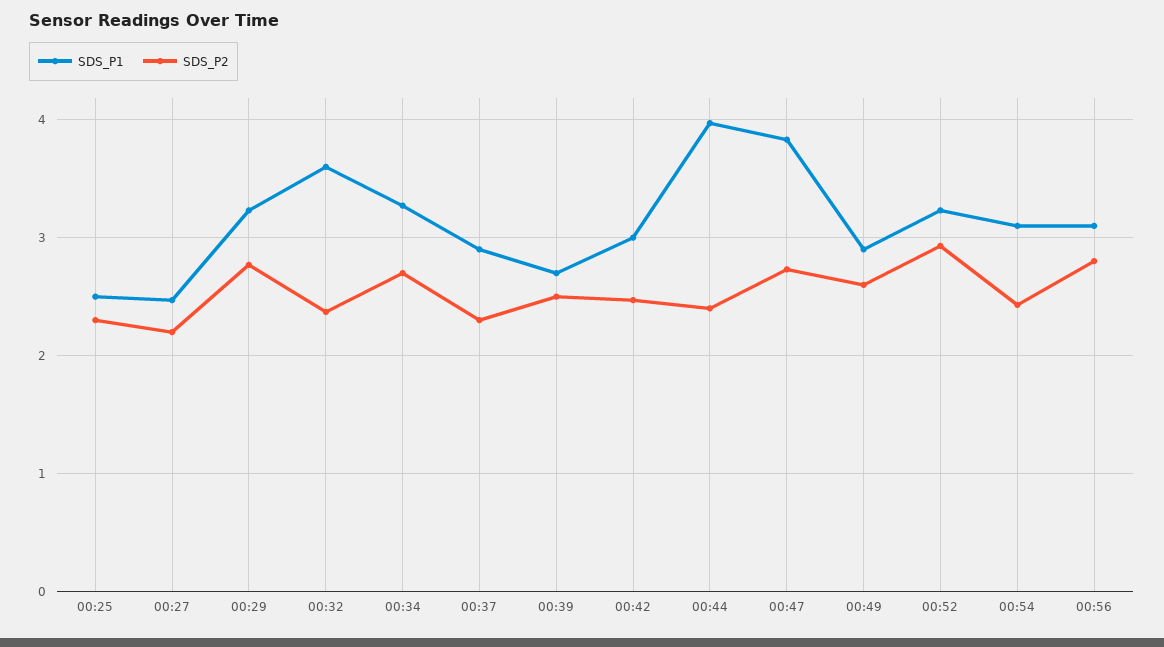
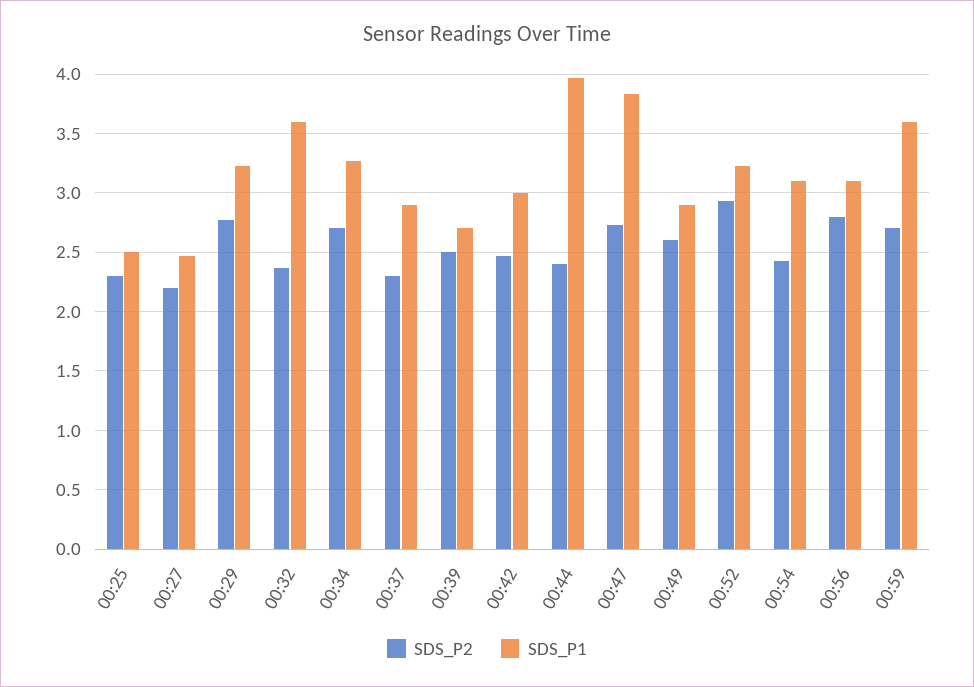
SDS_P2, 00:59: none -> 2.7
SDS_P1, 00:59: none -> 3.6

